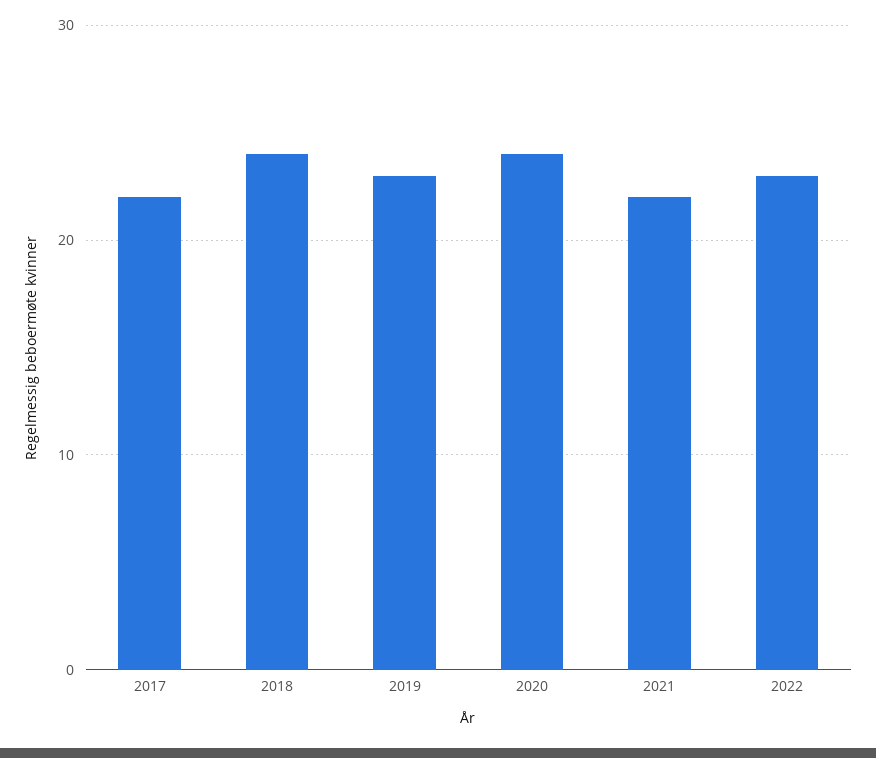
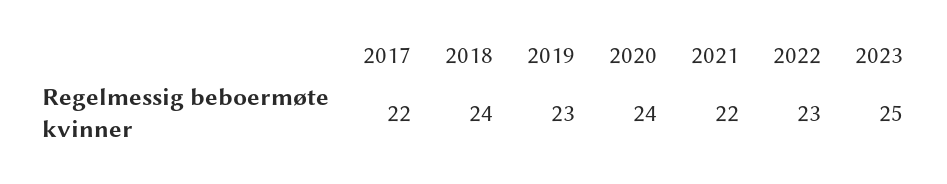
2023: none -> 25

